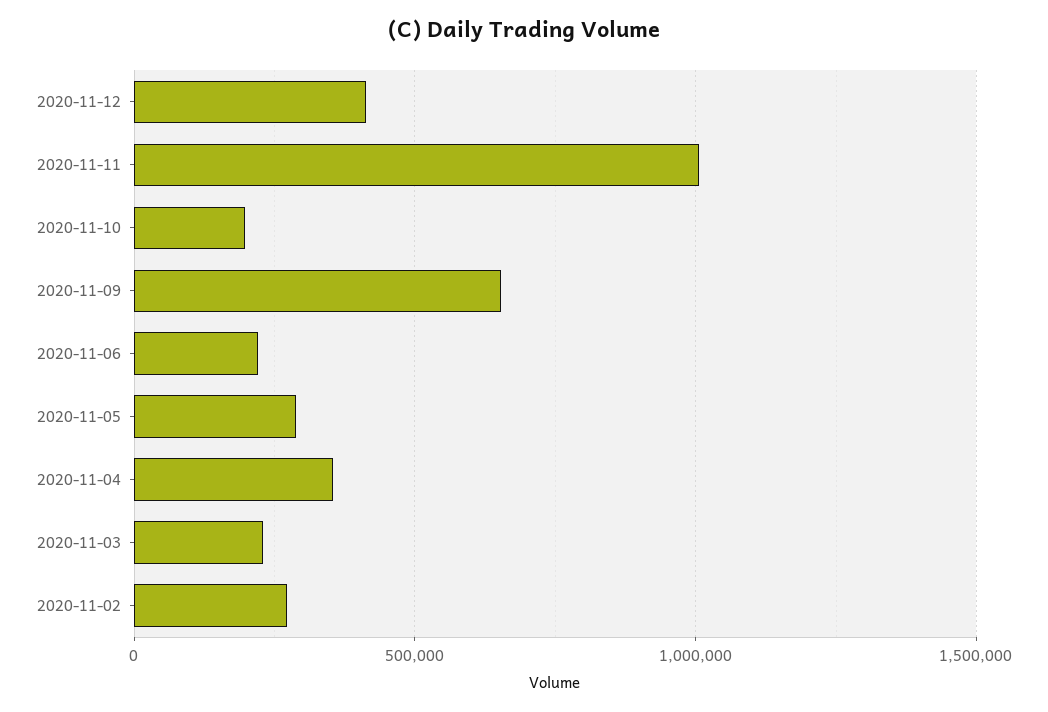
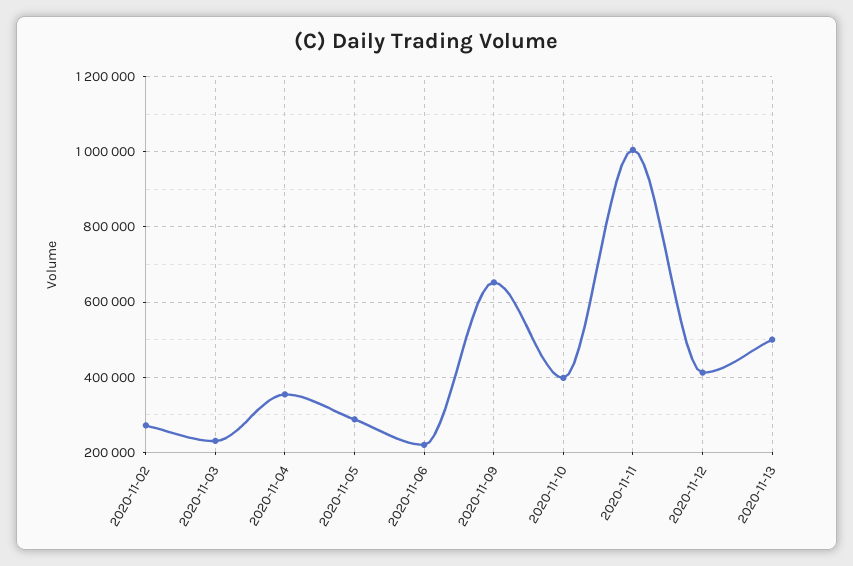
2020-11-10: 200000 -> 400000
2020-11-13: none -> 500000

